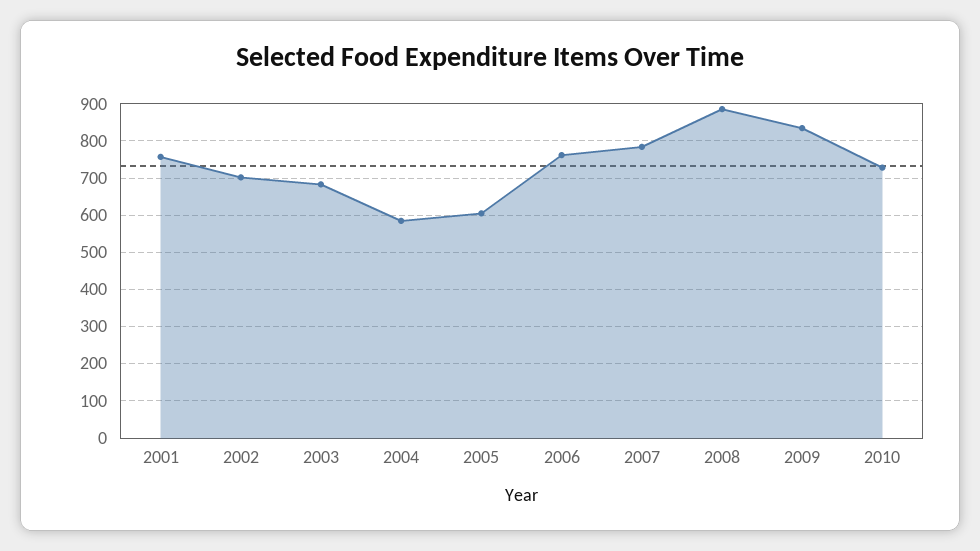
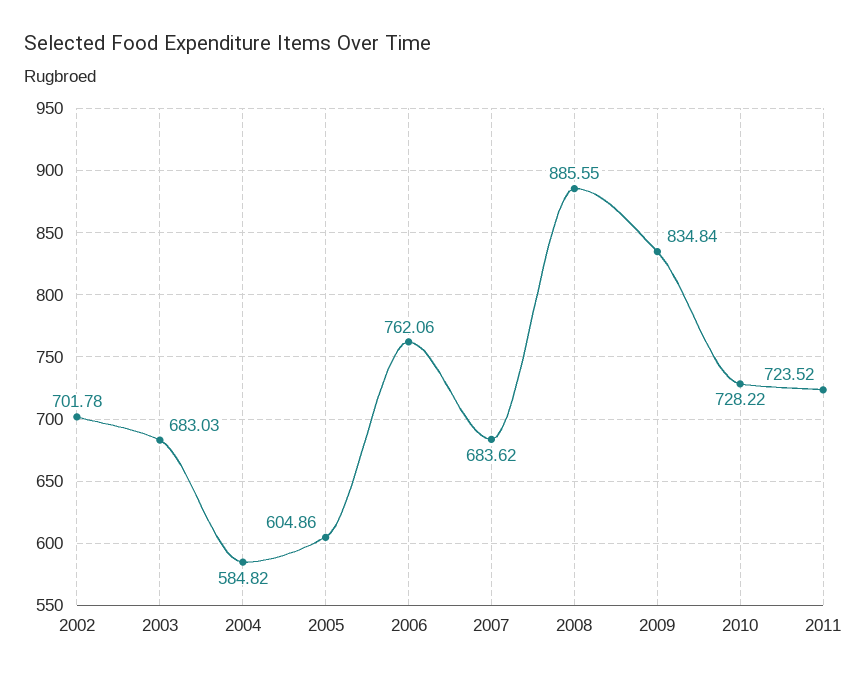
2001: 760 -> none
2007: 780 -> 683.62
2011: none -> 723.52

